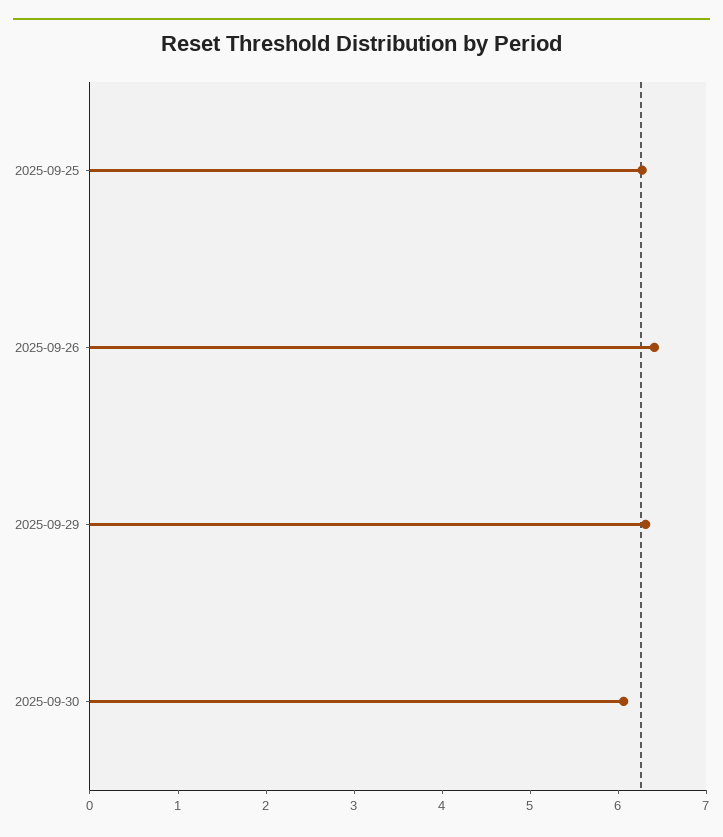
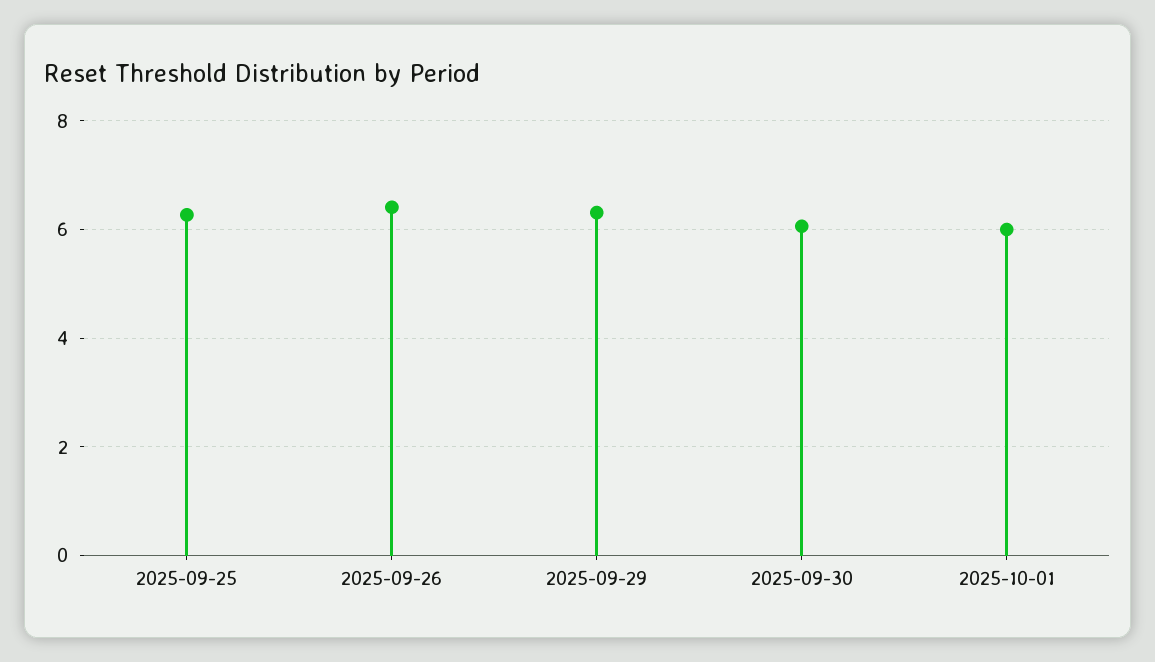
2025-10-01: none -> 6

